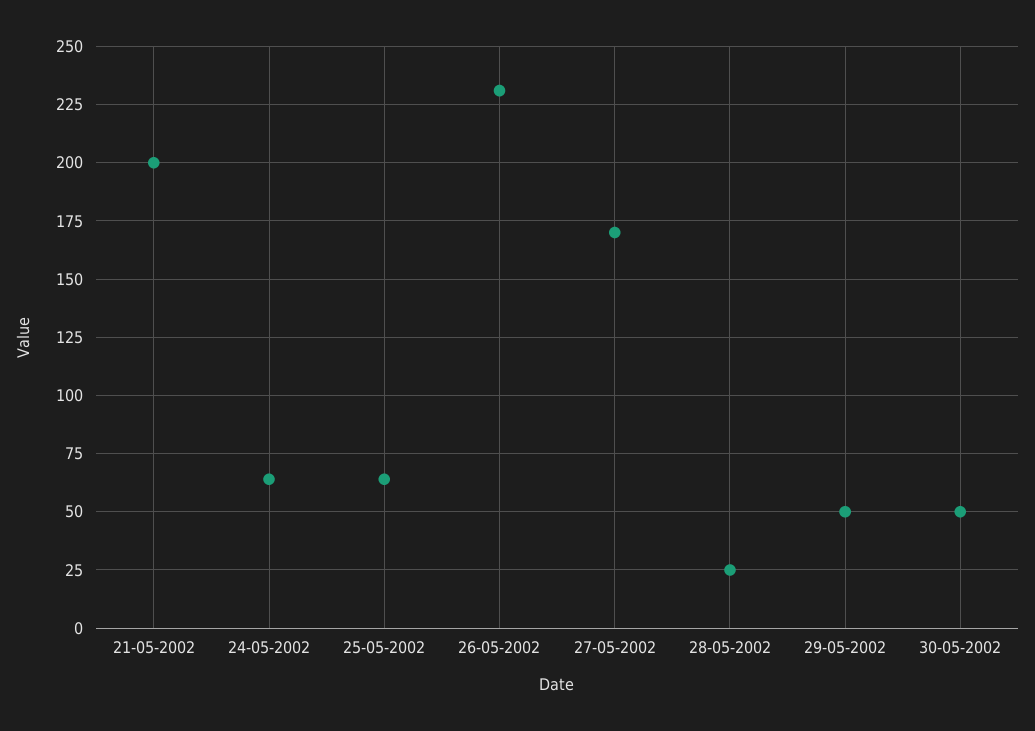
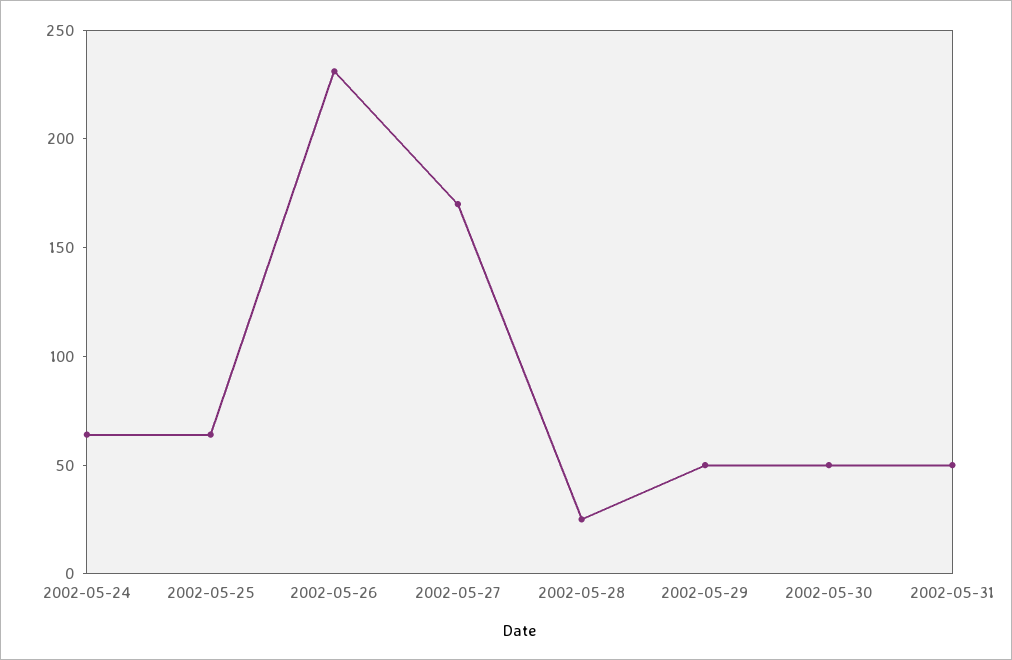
21-05-2002: 200 -> none
2002-05-31: none -> 50

